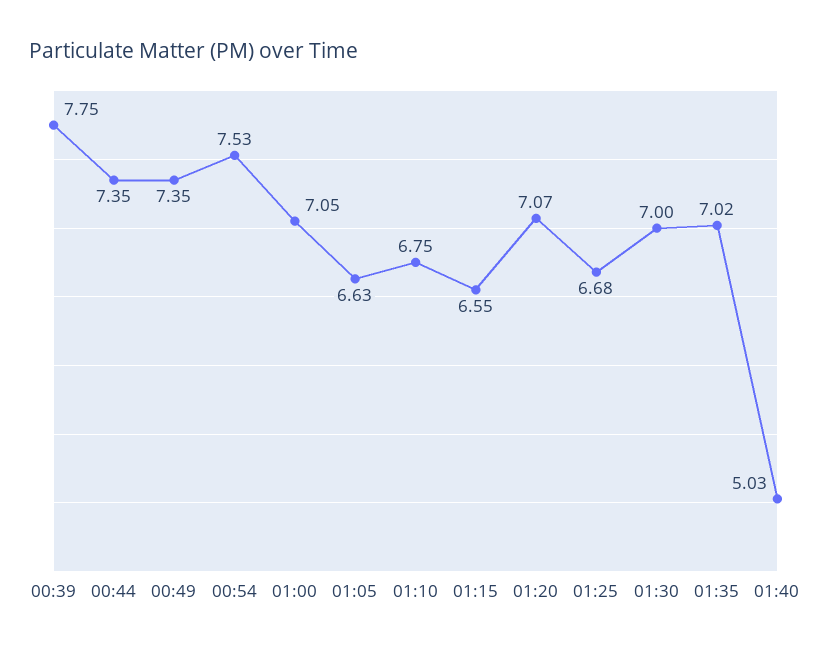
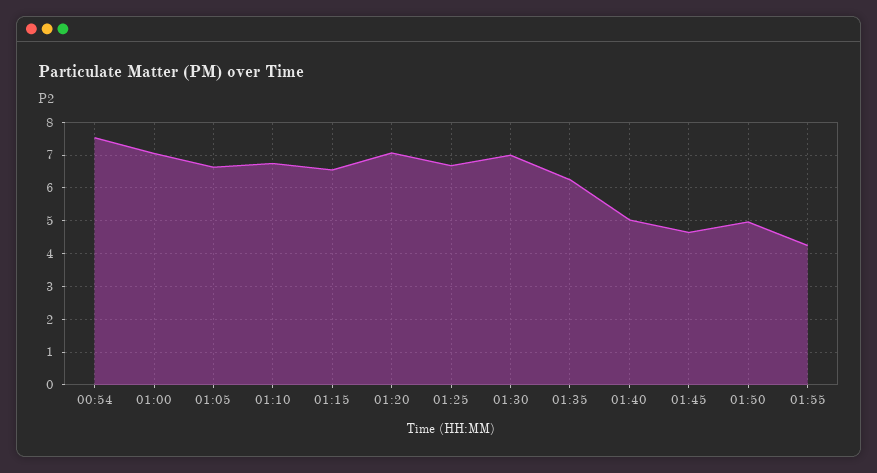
00:39: 7.75 -> none
00:44: 7.35 -> none
00:49: 7.35 -> none
01:35: 7.02 -> 6.2
01:45: none -> 4.6
01:50: none -> 5
01:55: none -> 4.2

